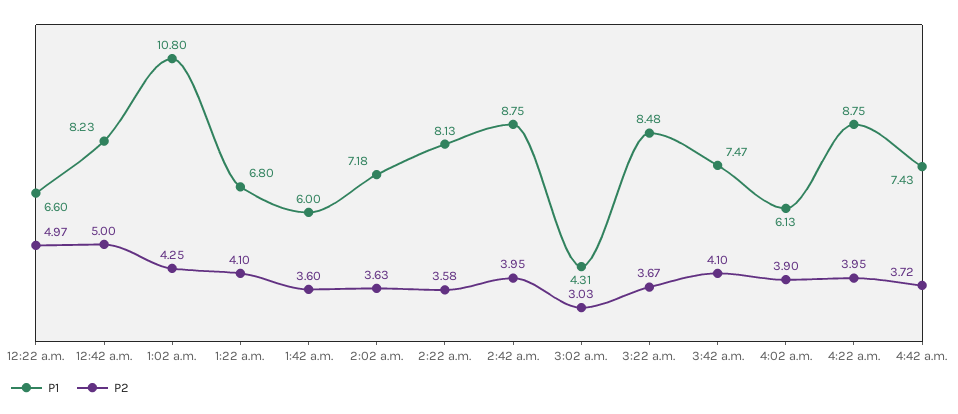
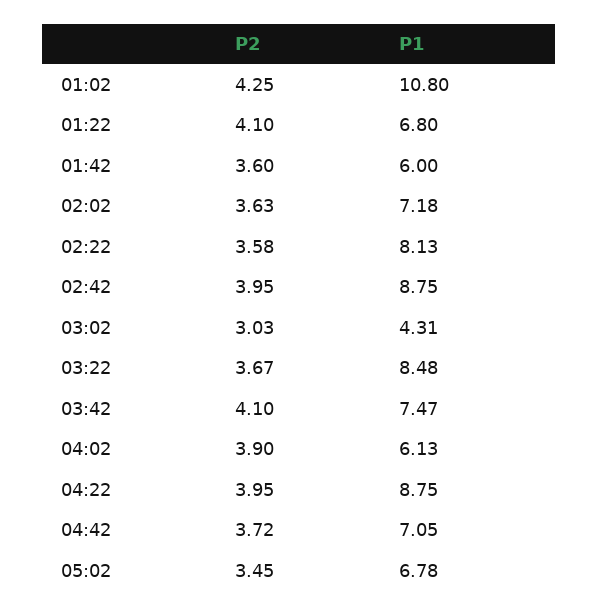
P1, 12:22 a.m.: 6.6 -> none
P2, 12:22 a.m.: 4.97 -> none
P1, 12:42 a.m.: 8.23 -> none
P2, 12:42 a.m.: 5 -> none
P1, 4:42 a.m.: 7.43 -> 7.05
P2, 05:02: none -> 3.45
P1, 05:02: none -> 6.78

